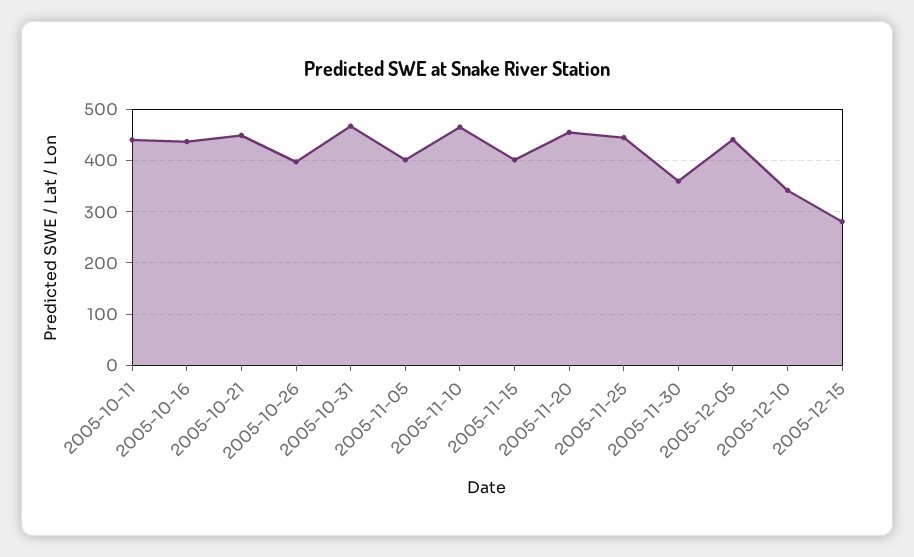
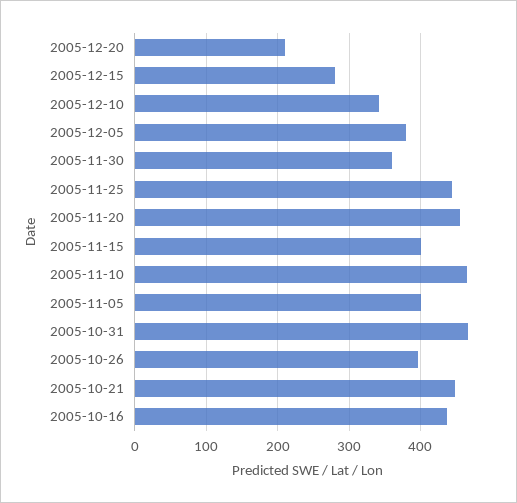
2005-10-11: 440 -> none
2005-12-05: 440 -> 380
2005-12-20: none -> 210

